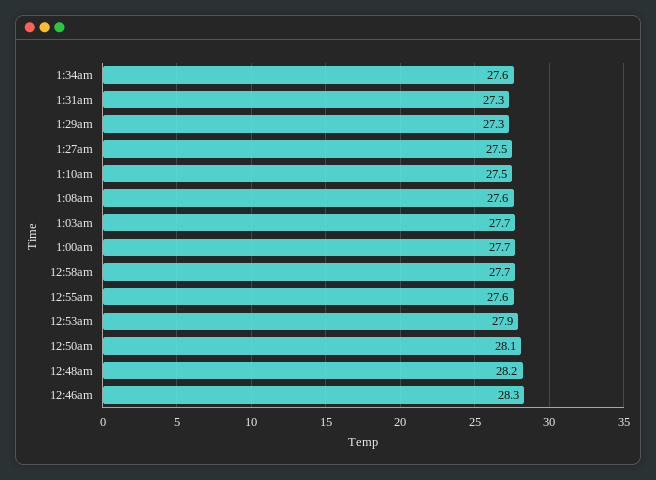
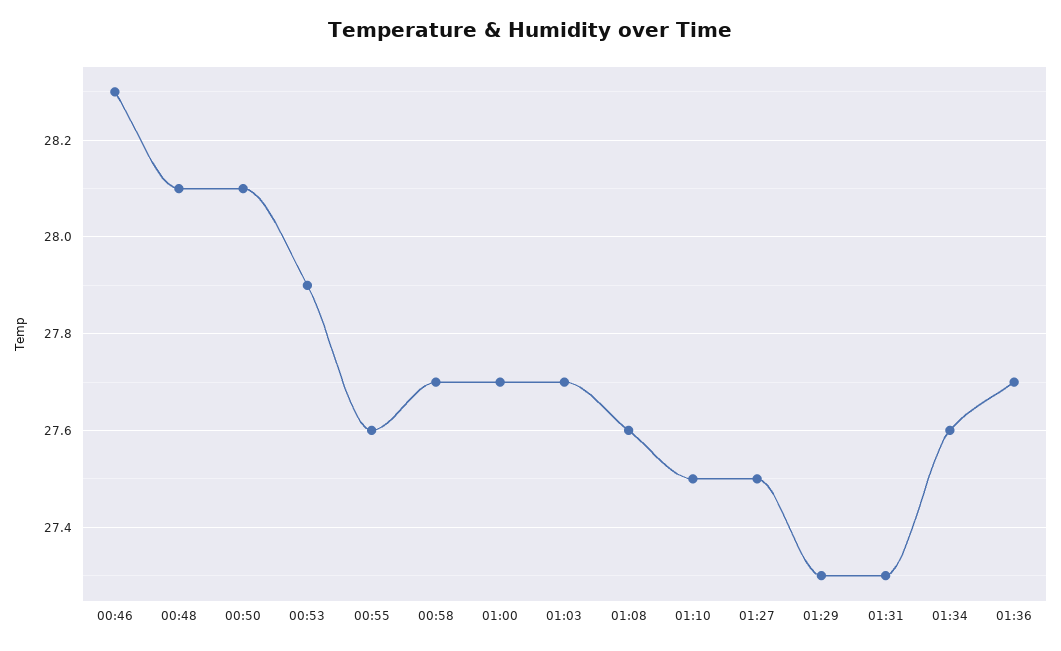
12:48am: 28.2 -> 28.1
01:36: none -> 27.7

